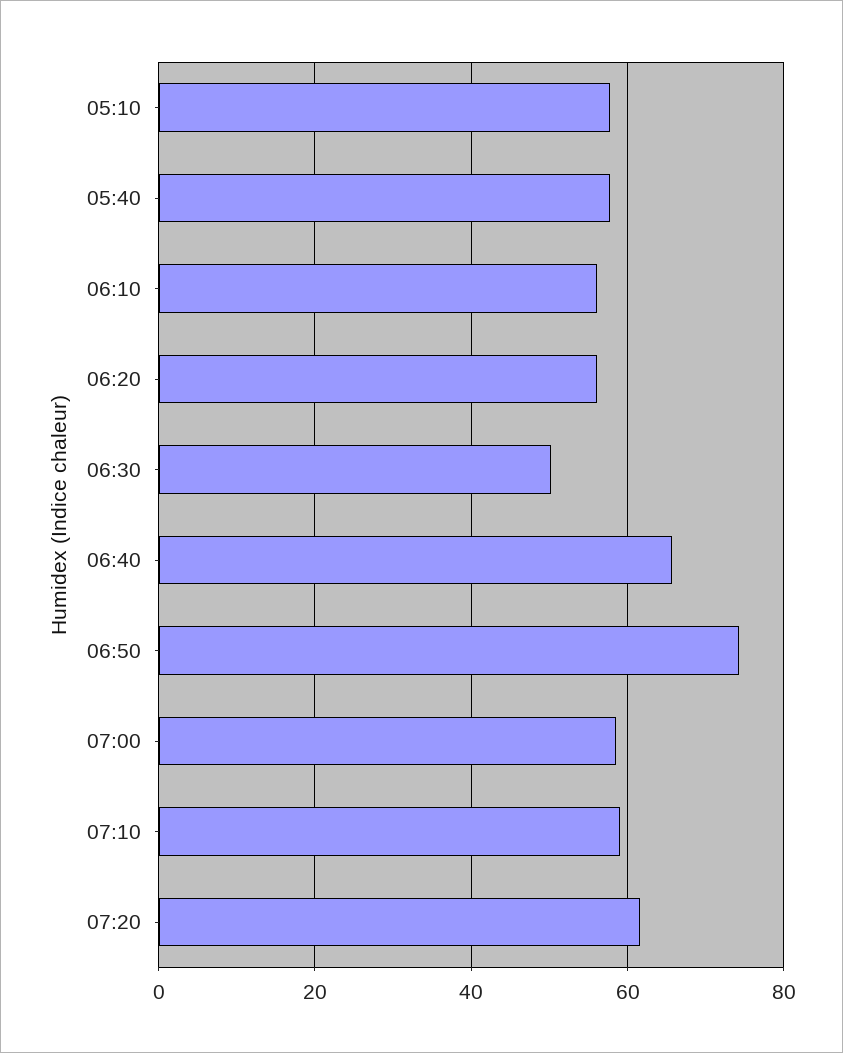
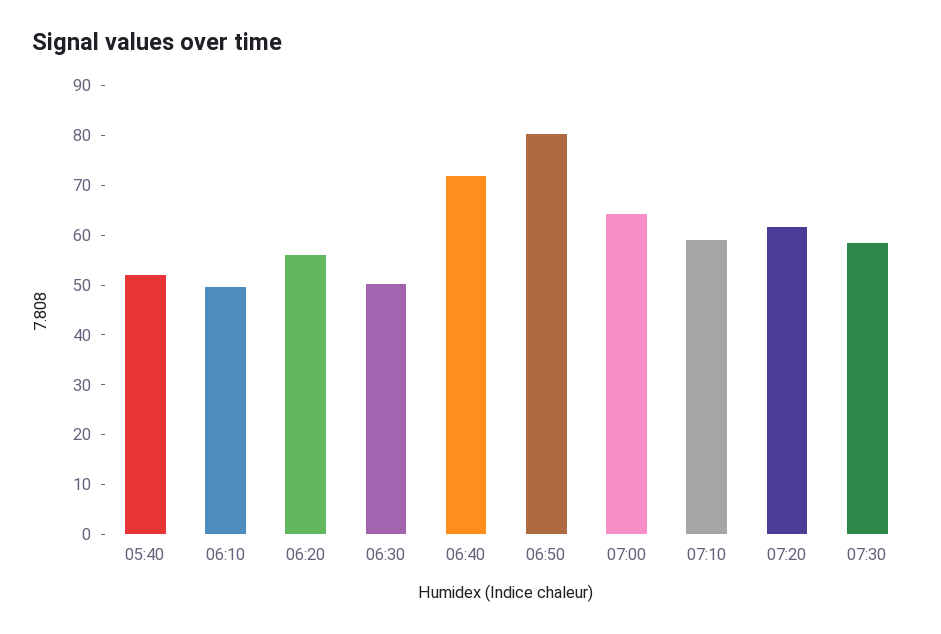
05:10: 58 -> none
05:40: 58 -> 52
06:10: 56 -> 50
06:40: 66 -> 72
06:50: 74 -> 80
07:00: 58 -> 64
07:30: none -> 58

